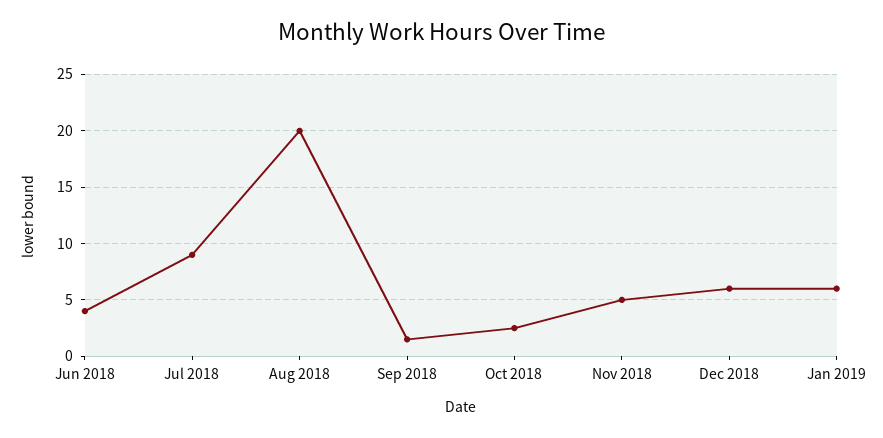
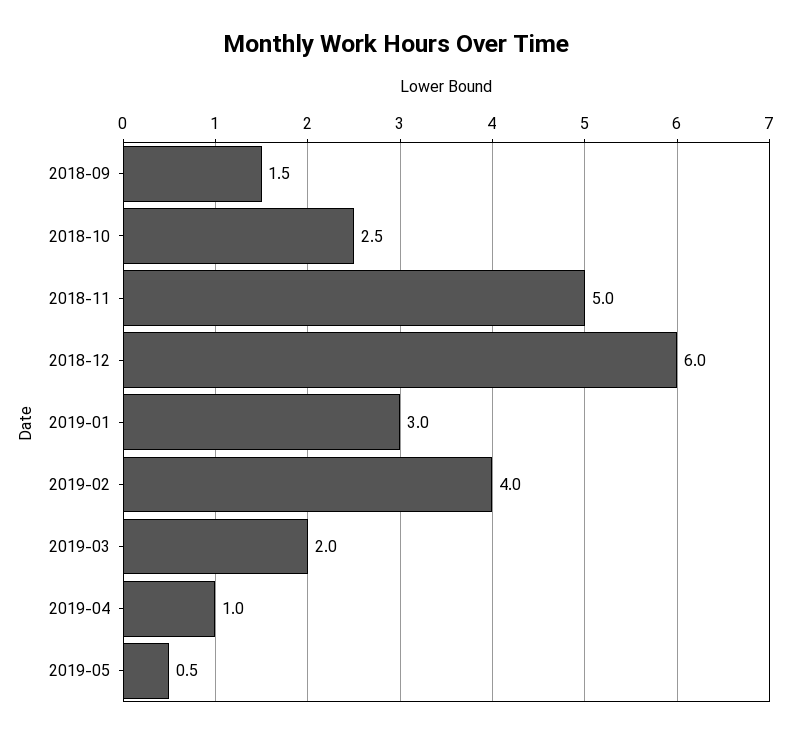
Jun 2018: 4 -> none
Jul 2018: 9 -> none
Aug 2018: 20 -> none
Jan 2019: 6 -> 3
2019-02: none -> 4
2019-03: none -> 2
2019-04: none -> 1
2019-05: none -> 0.5

